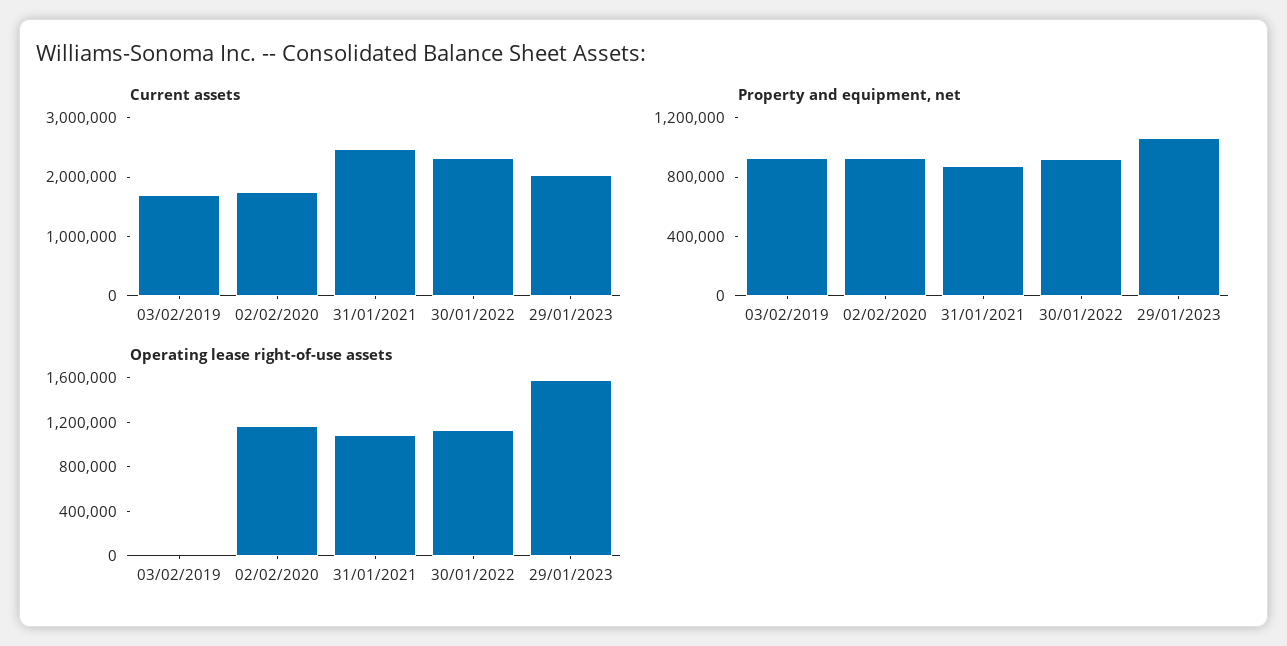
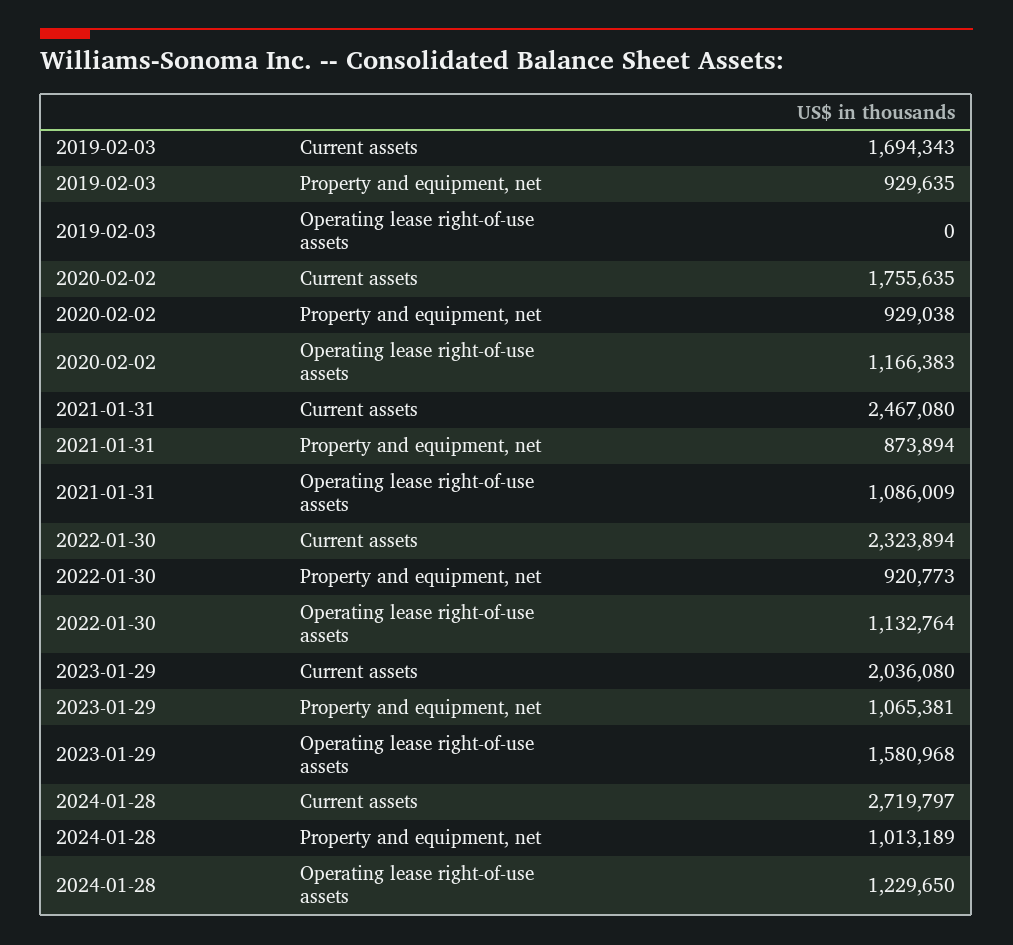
Current assets, 2024-01-28: none -> 2719797
Property and equipment, net, 2024-01-28: none -> 1013189
Operating lease right-of-use assets, 2024-01-28: none -> 1229650

